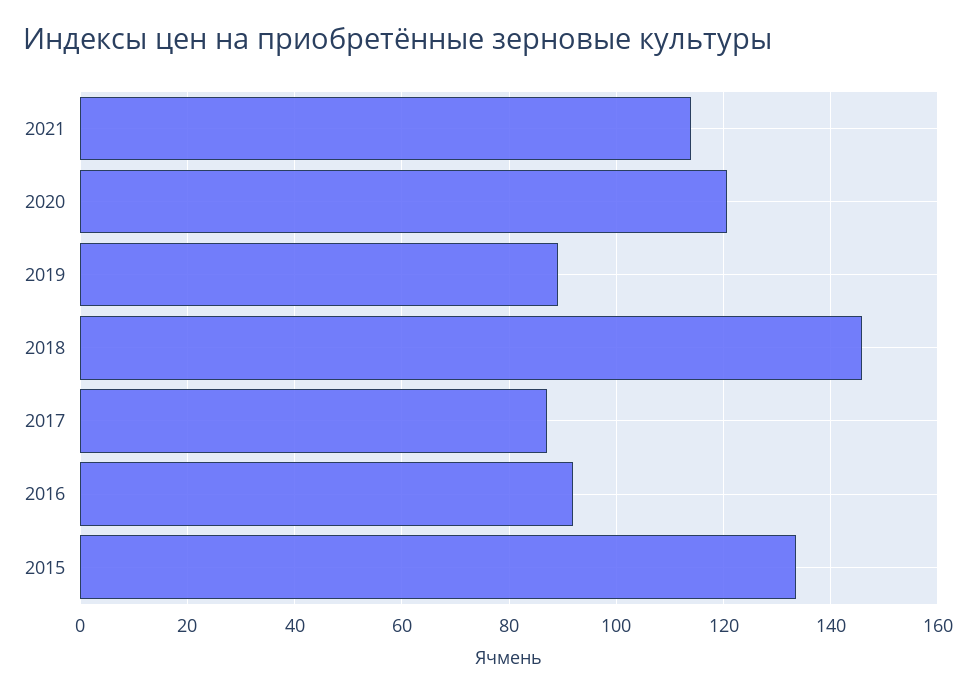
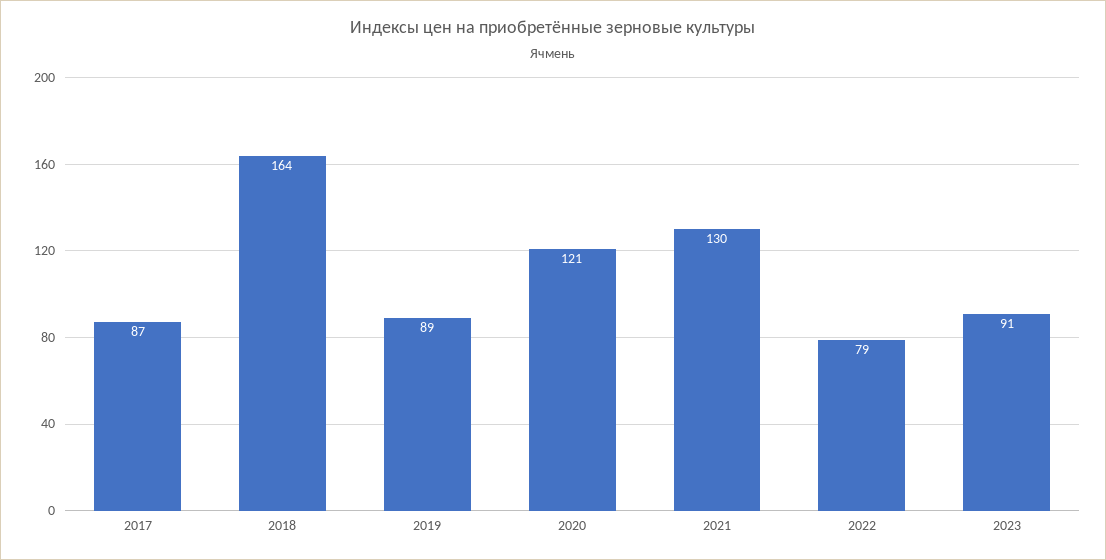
2021: 114 -> 130
2018: 146 -> 164
2016: 92 -> none
2015: 134 -> none
2022: none -> 79
2023: none -> 91

